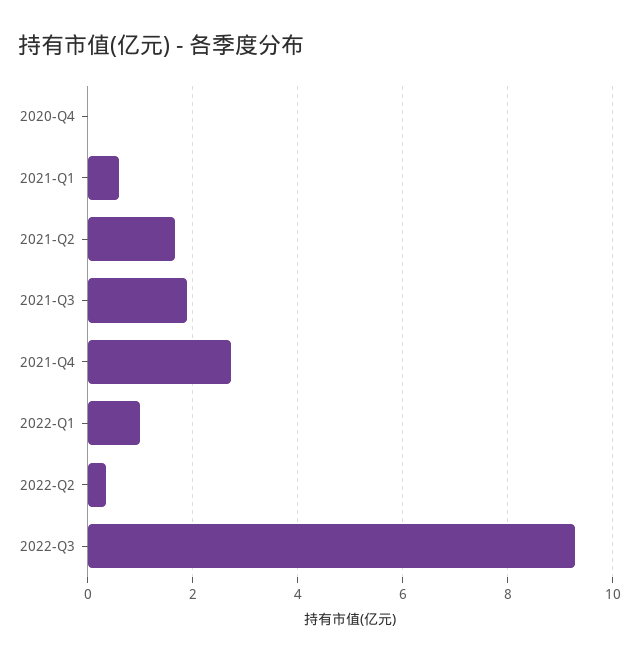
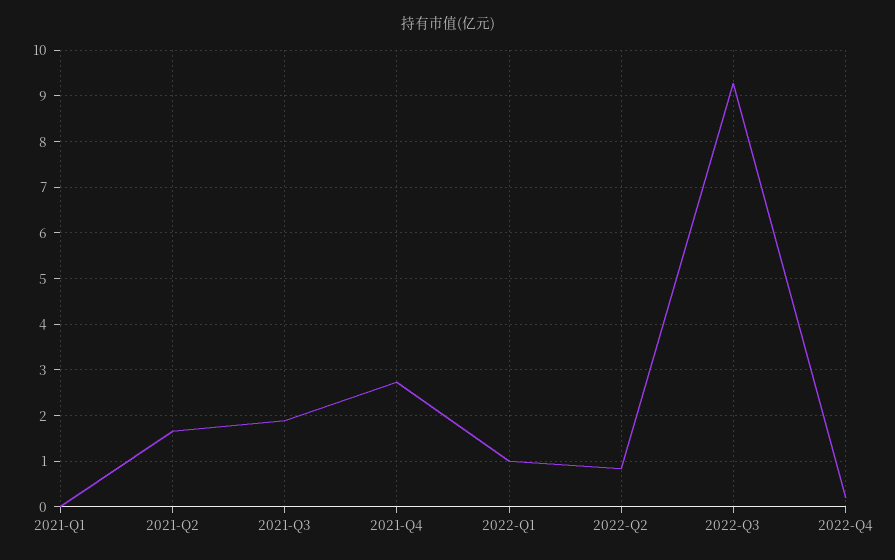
2020-Q4: 0 -> none
2021-Q1: 0.6 -> 0
2022-Q2: 0.4 -> 0.8
2022-Q4: none -> 0.2

